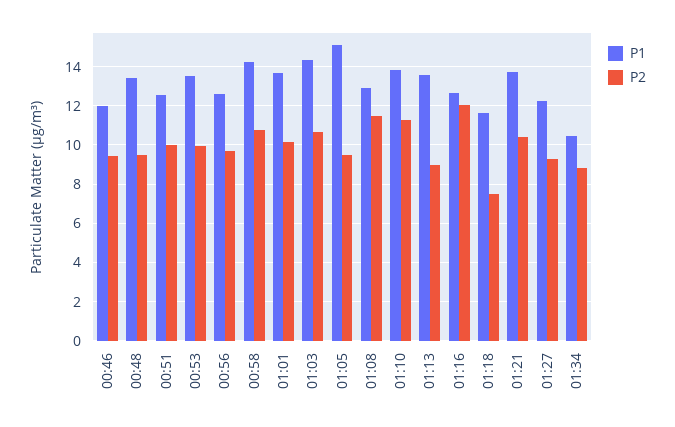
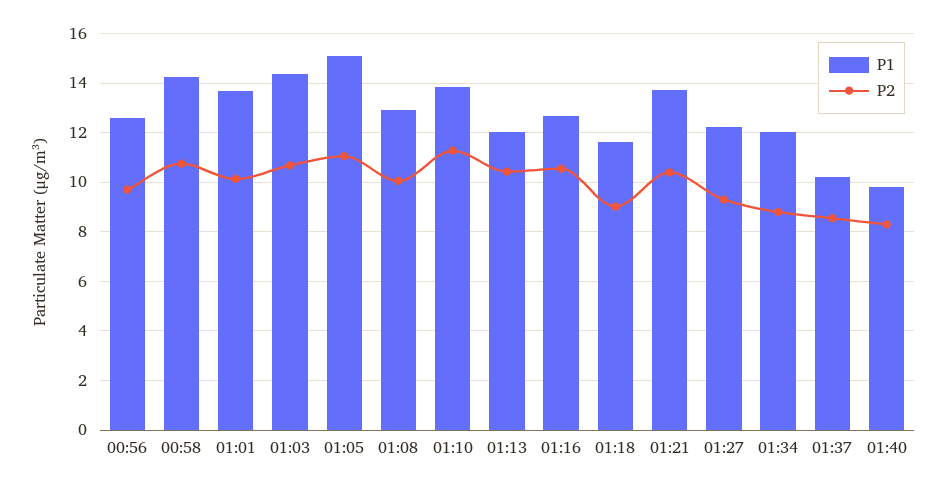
P1, 00:46: 12 -> none
P2, 00:46: 9.5 -> none
P1, 00:48: 13.5 -> none
P2, 00:48: 9.5 -> none
P1, 00:51: 12.5 -> none
P2, 00:51: 10 -> none
P1, 00:53: 13.5 -> none
P2, 00:53: 10 -> none
P2, 01:05: 9.5 -> 11
P2, 01:08: 11.5 -> 10
P1, 01:13: 13.5 -> 12
P2, 01:13: 9 -> 10.5
P2, 01:16: 12 -> 10.5
P2, 01:18: 7.5 -> 9
P1, 01:34: 10.5 -> 12
P1, 01:37: none -> 10.25
P2, 01:37: none -> 8.5
P1, 01:40: none -> 9.75
P2, 01:40: none -> 8.25

